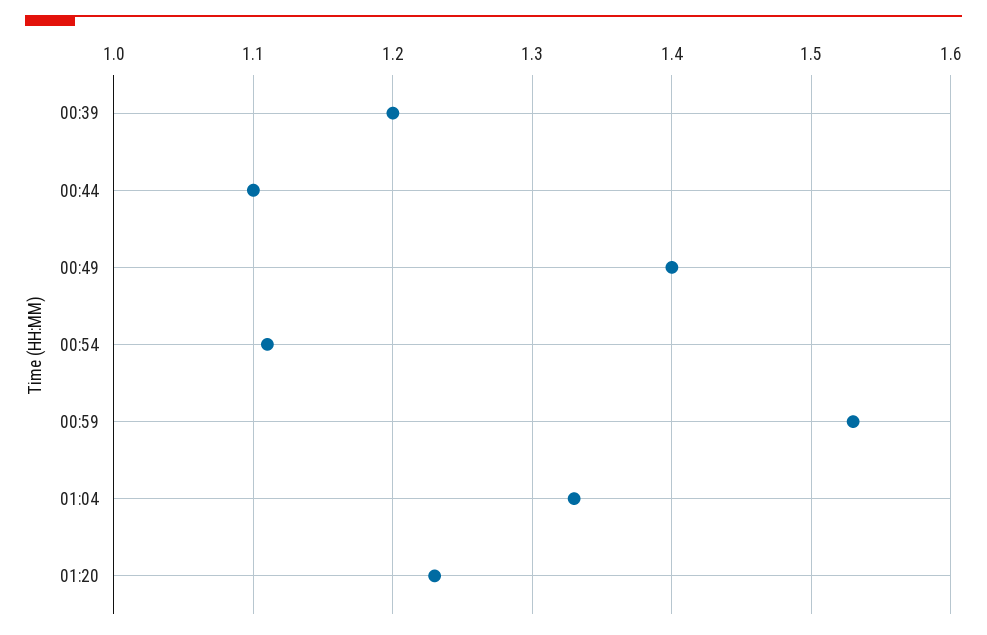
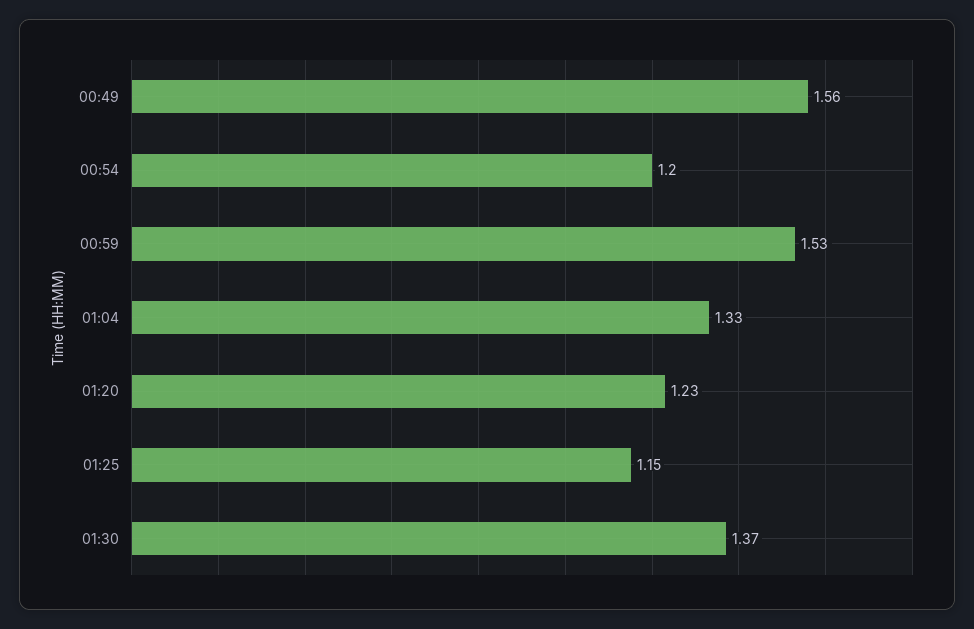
00:39: 1.2 -> none
00:44: 1.1 -> none
00:49: 1.4 -> 1.56
00:54: 1.11 -> 1.2
01:25: none -> 1.15
01:30: none -> 1.37

